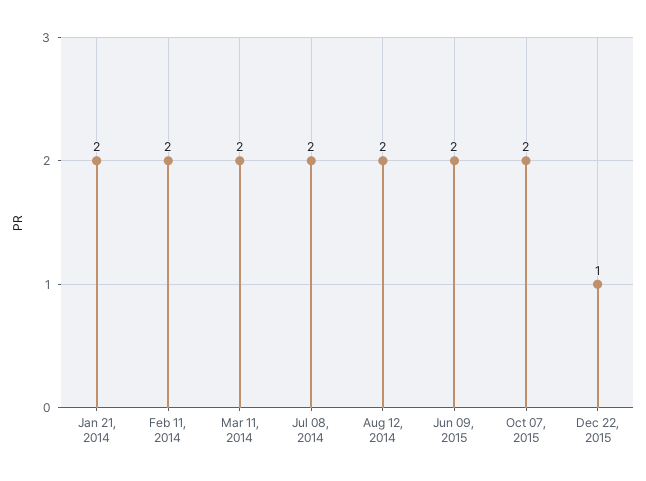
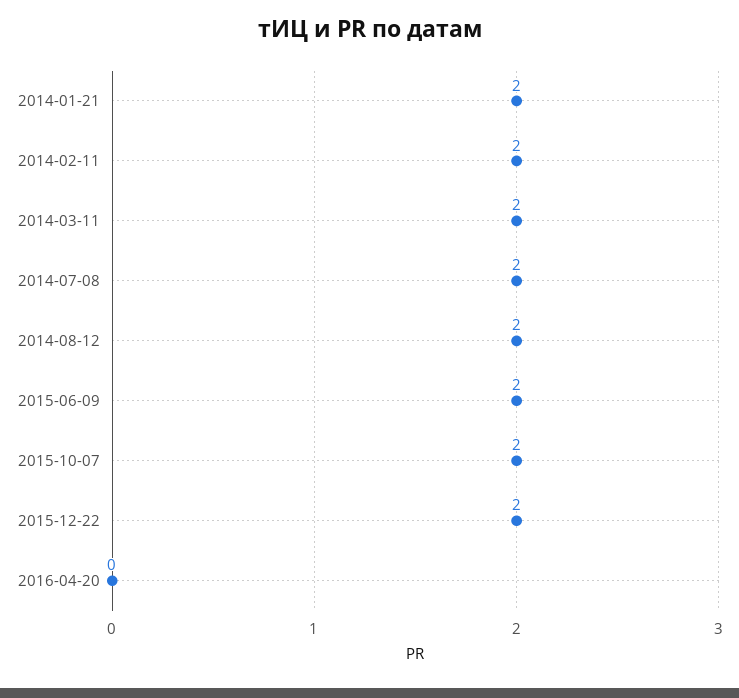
Dec 22, 2015: 1 -> 2
2016-04-20: none -> 0

